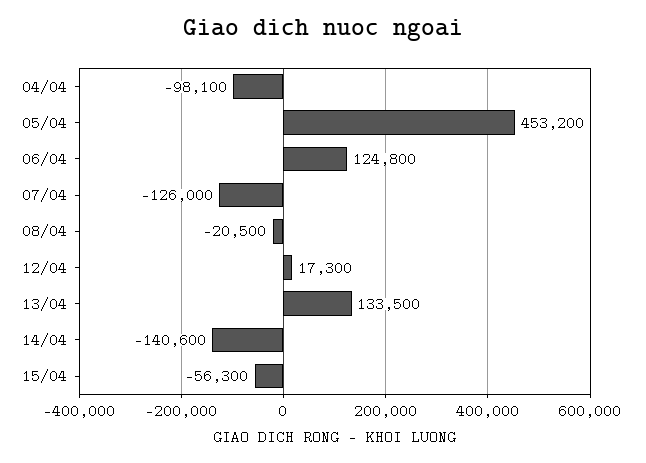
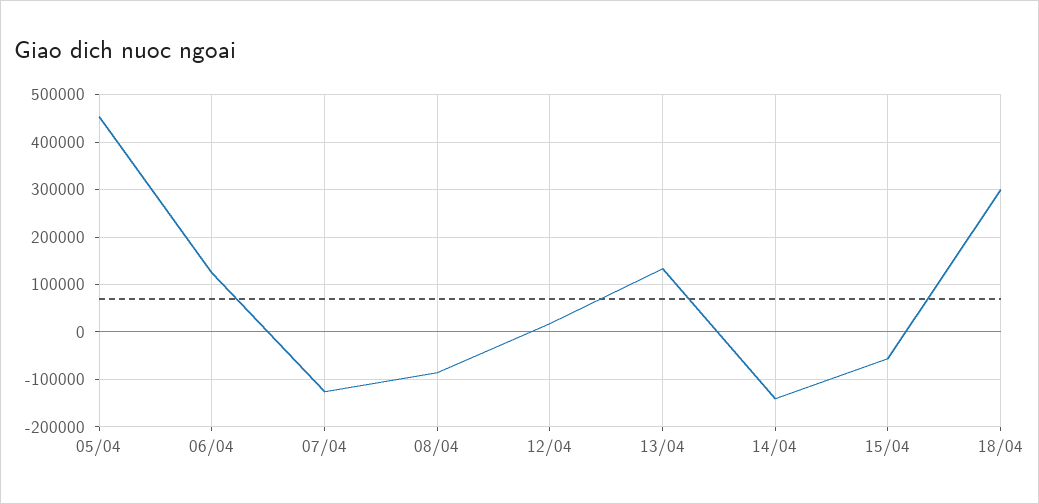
04/04: -98100 -> none
08/04: -20500 -> -80000
18/04: none -> 300000

